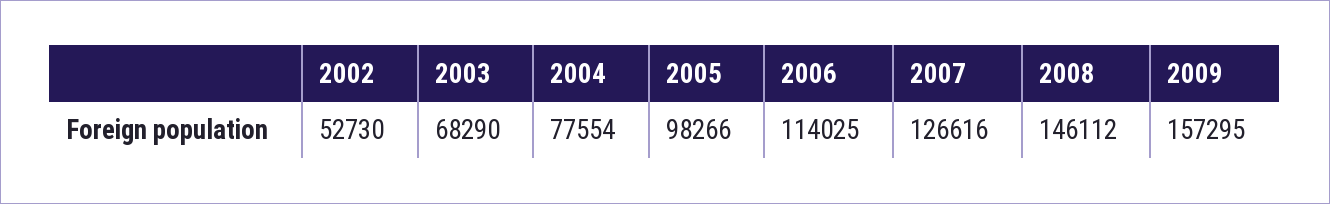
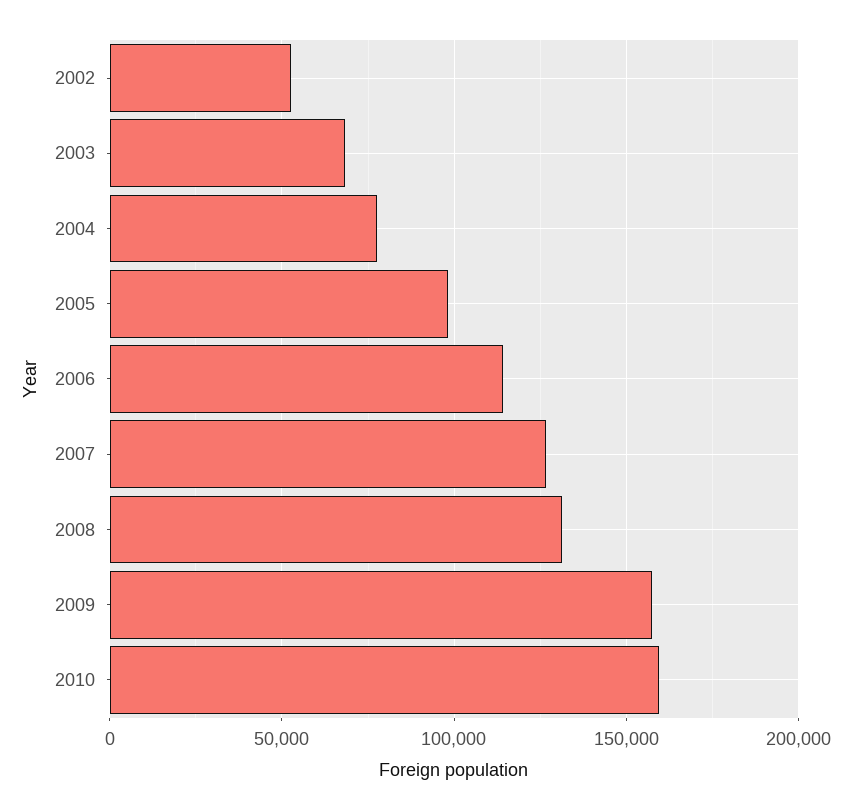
2008: 146112 -> 130000
2010: none -> 160000

